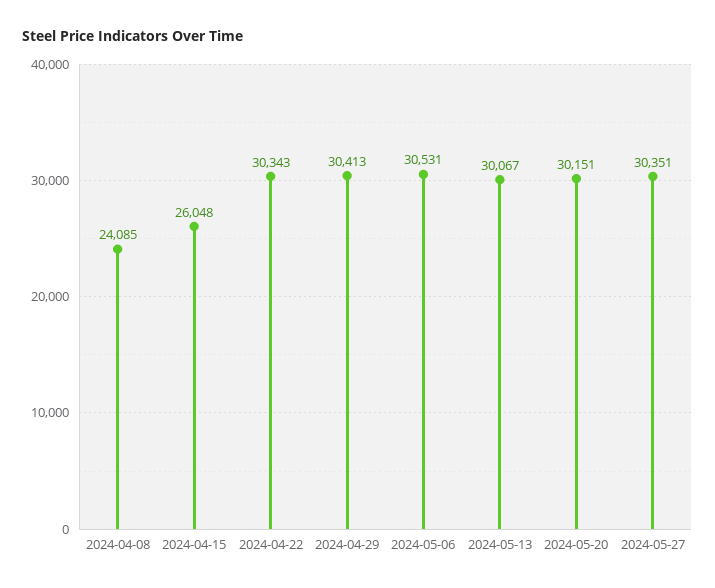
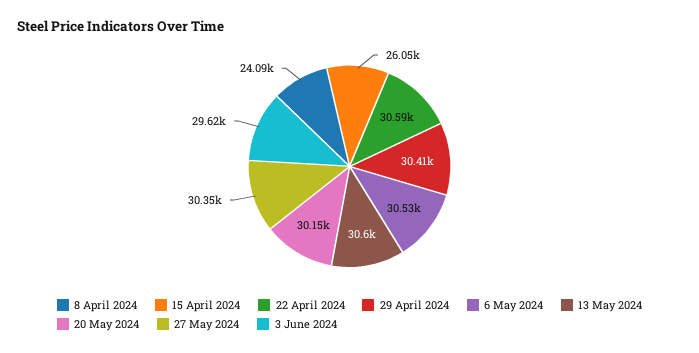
2024-04-22: 30343 -> 30590
2024-05-13: 30067 -> 30600
3 June 2024: none -> 29620

